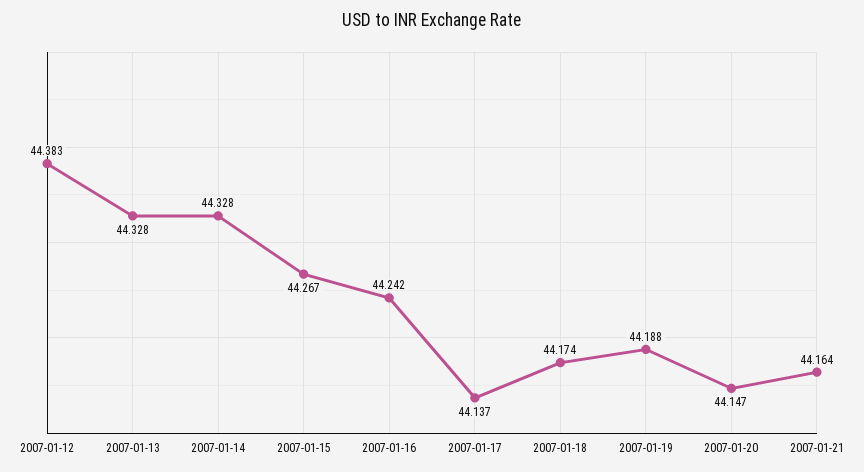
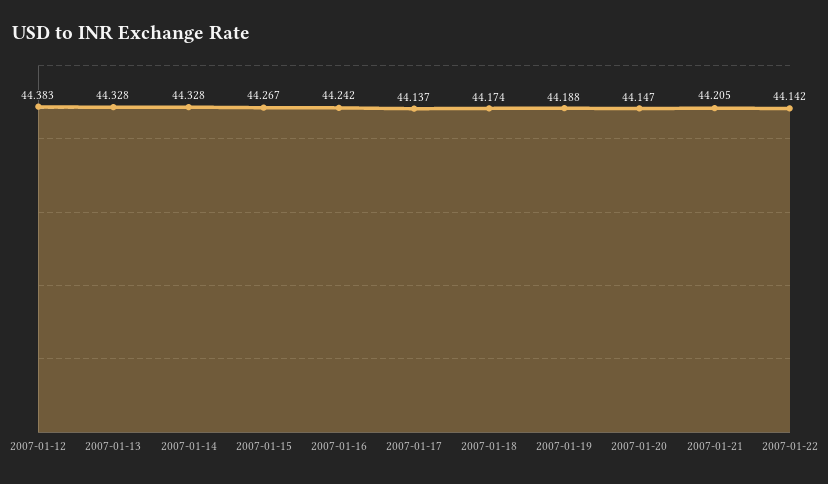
2007-01-21: 44.164 -> 44.205
2007-01-22: none -> 44.142

